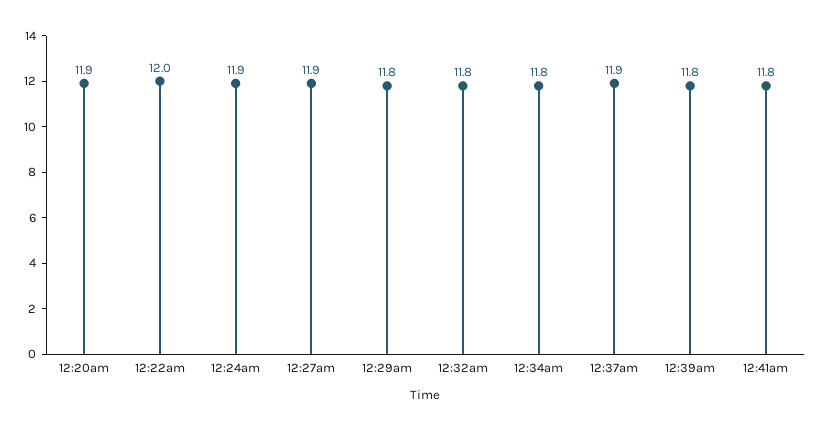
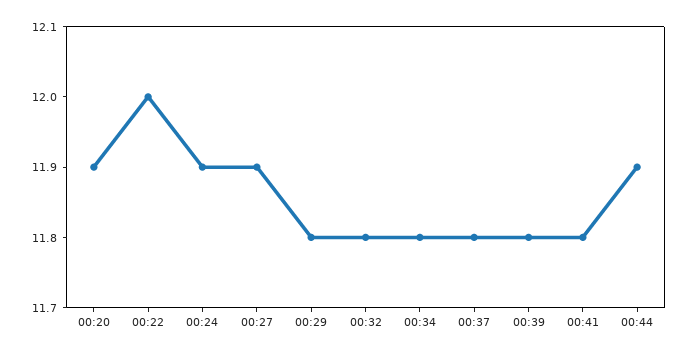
12:37am: 11.9 -> 11.8
00:44: none -> 11.9

